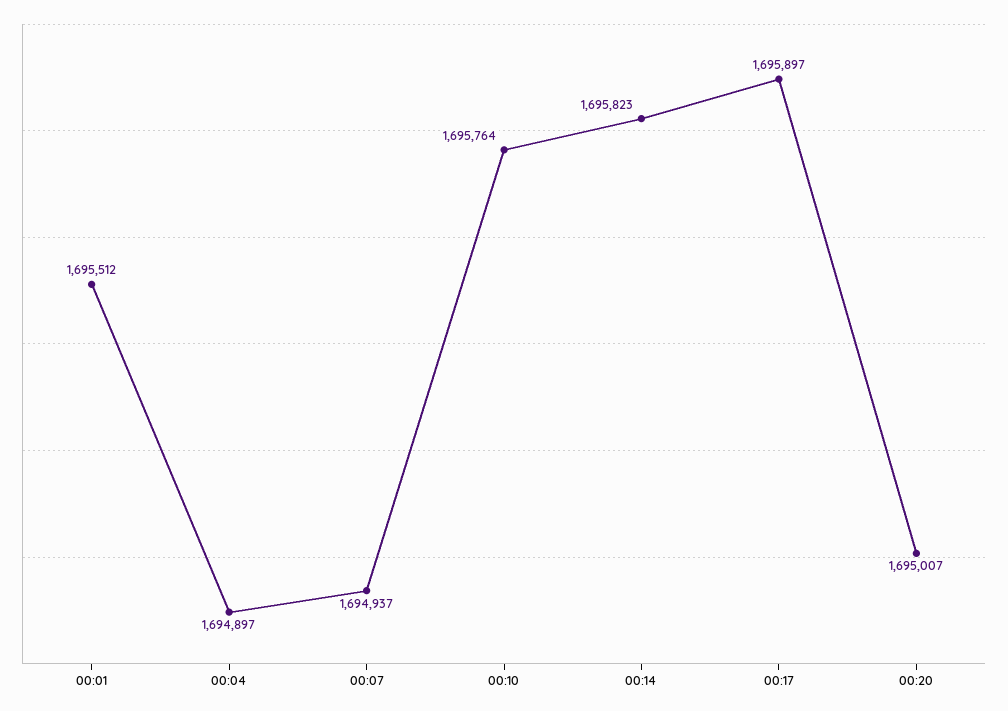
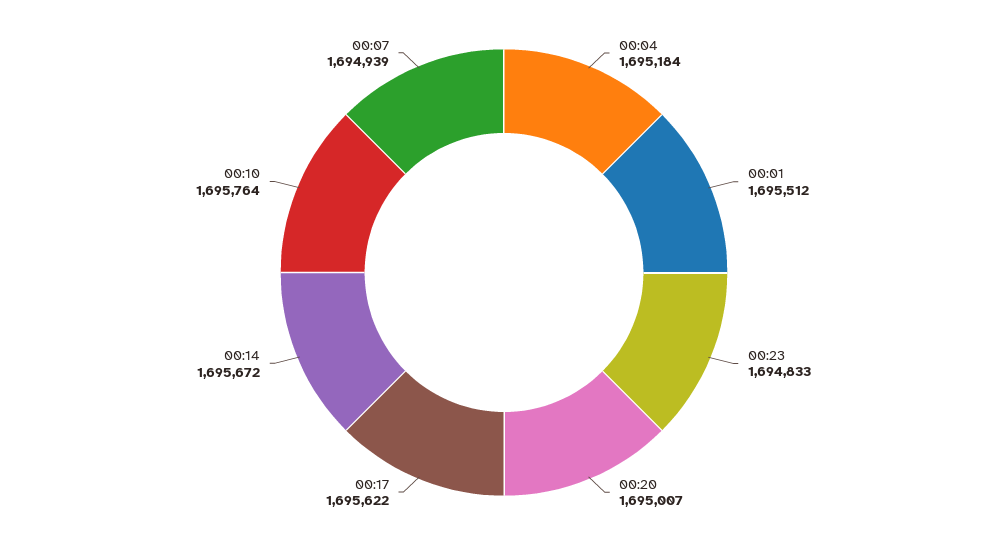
00:04: 1694897 -> 1695184
00:07: 1694937 -> 1694939
00:14: 1695823 -> 1695672
00:17: 1695897 -> 1695622
00:23: none -> 1694833

